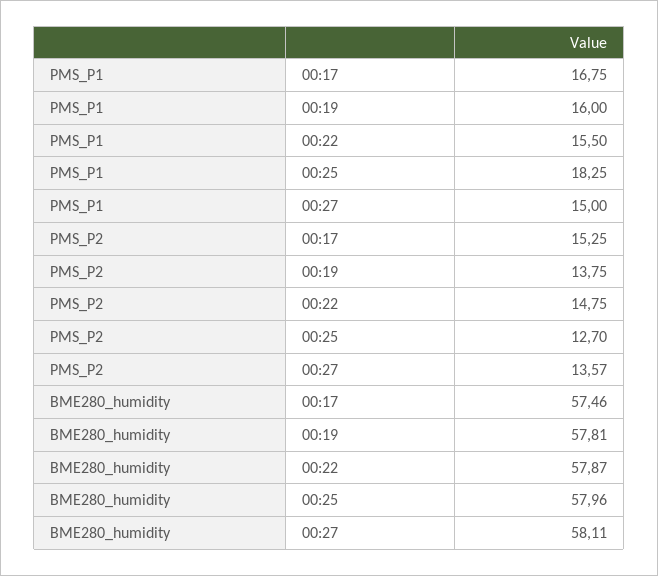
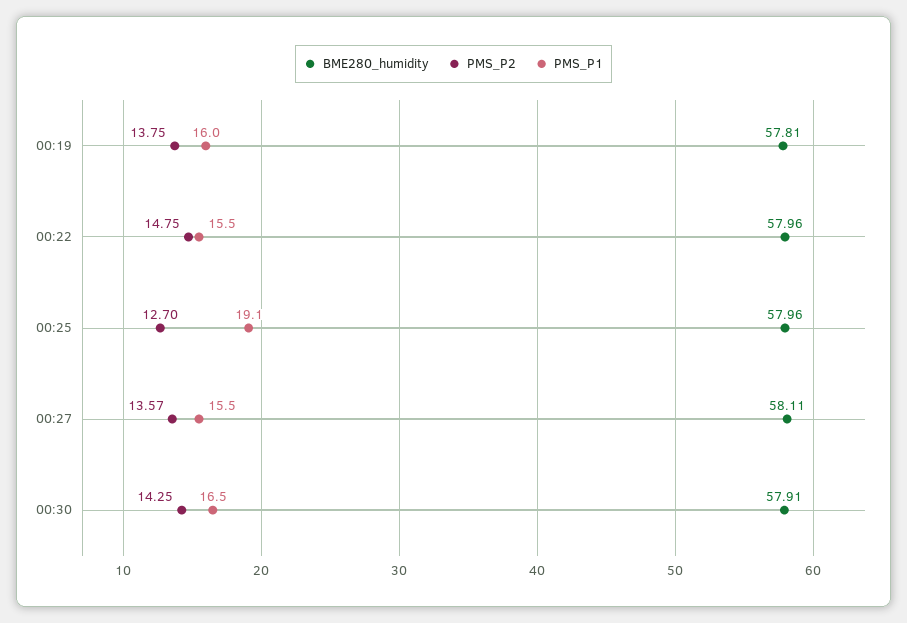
PMS_P1, 00:17: 16.75 -> none
PMS_P1, 00:25: 18.25 -> 19.1
PMS_P1, 00:27: 15 -> 15.5
PMS_P2, 00:17: 15.25 -> none
BME280_humidity, 00:17: 57.46 -> none
BME280_humidity, 00:22: 57.87 -> 57.96
BME280_humidity, 00:30: none -> 57.91
PMS_P2, 00:30: none -> 14.25
PMS_P1, 00:30: none -> 16.5

